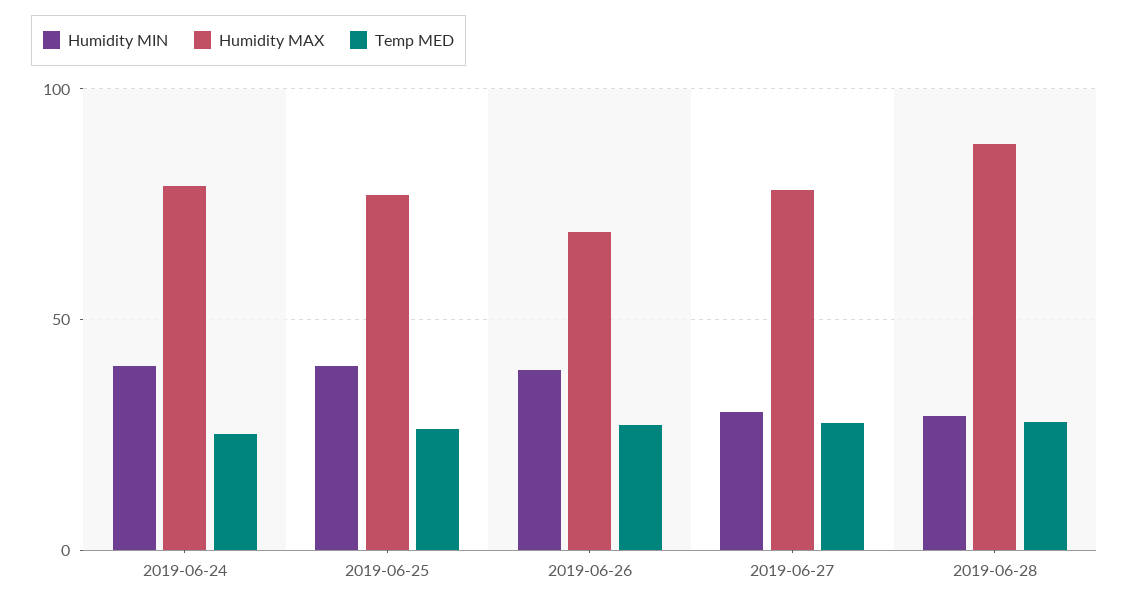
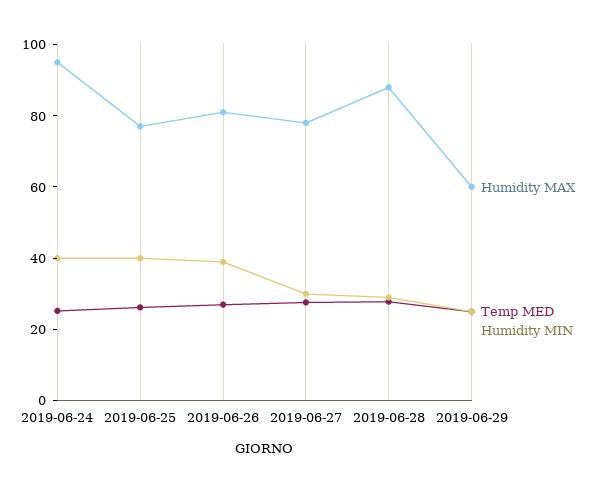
Humidity MAX, 2019-06-24: 80 -> 95
Humidity MAX, 2019-06-26: 70 -> 80
Humidity MAX, 2019-06-29: none -> 60
Temp MED, 2019-06-29: none -> 25
Humidity MIN, 2019-06-29: none -> 25

